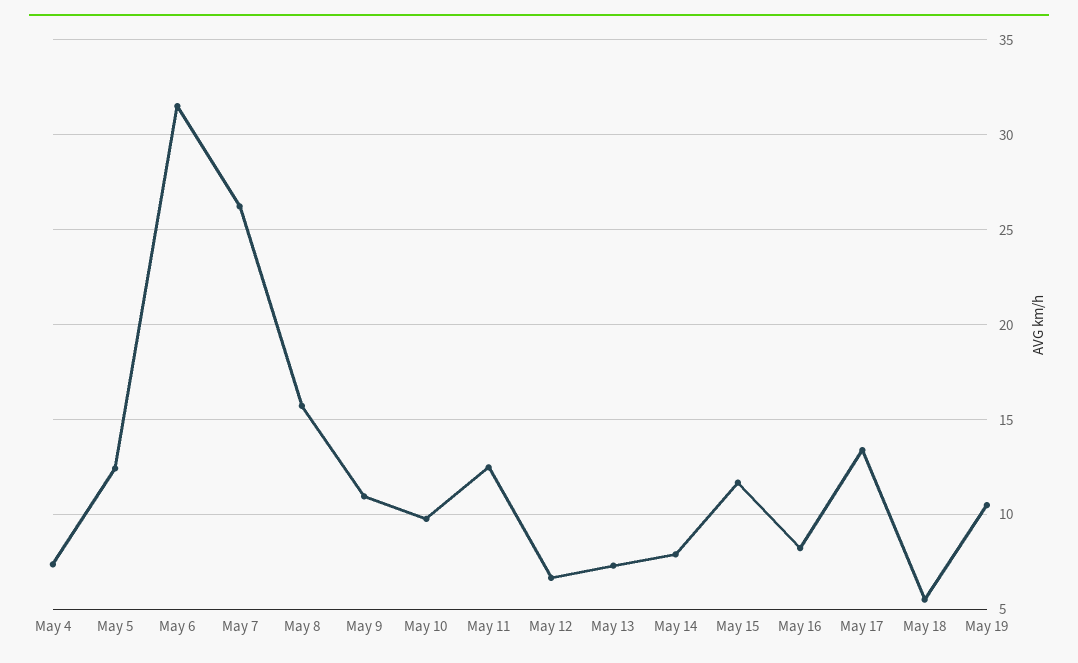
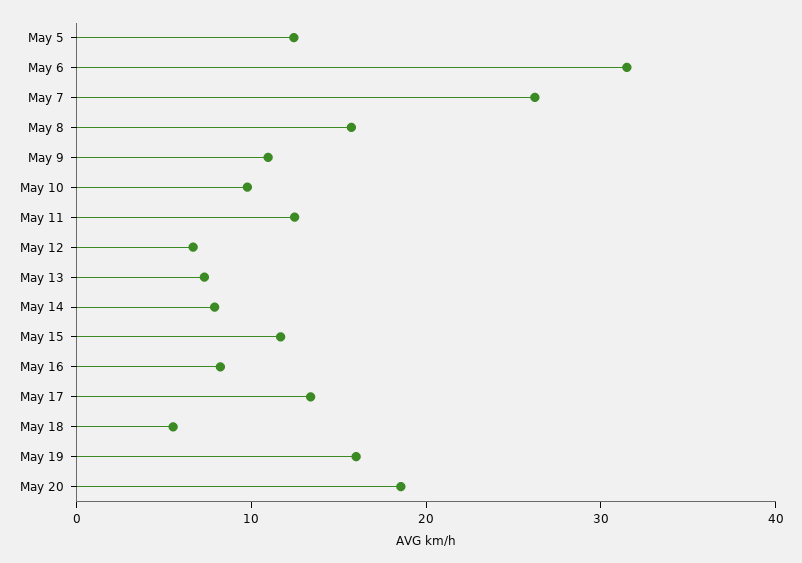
May 4: 7.5 -> none
May 19: 10.5 -> 16
May 20: none -> 18

